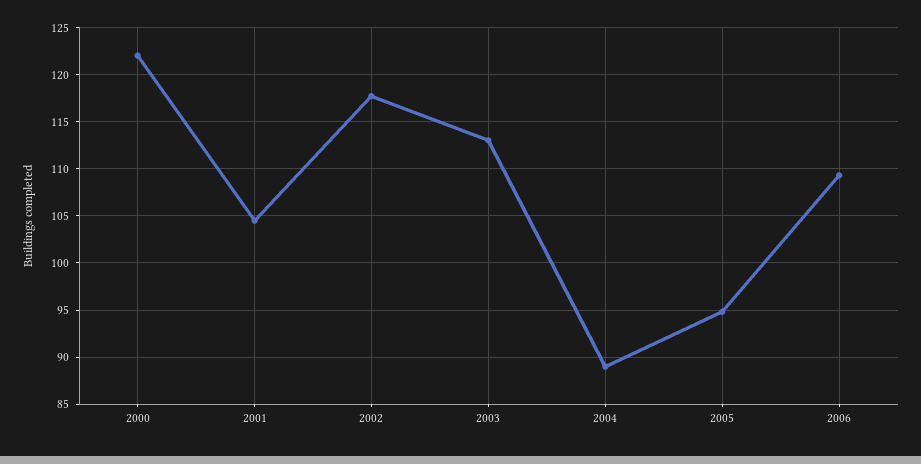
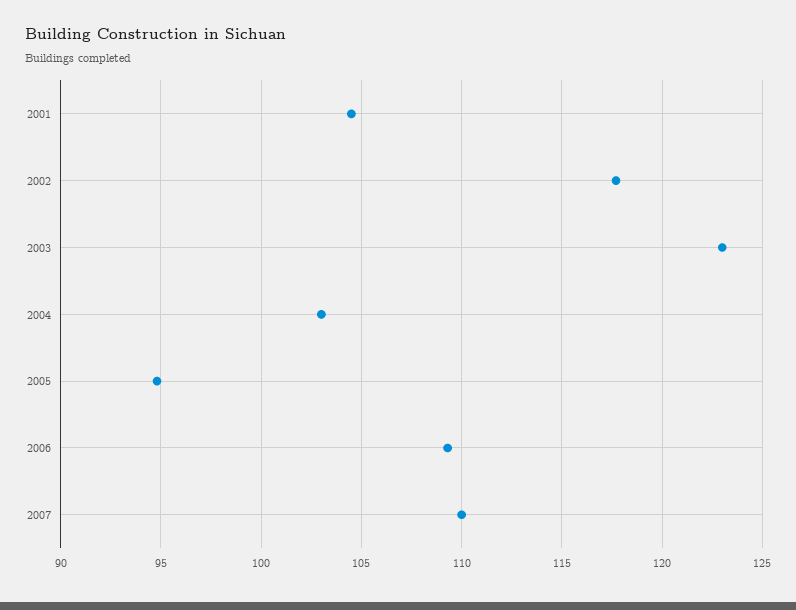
2000: 122 -> none
2003: 113 -> 123
2004: 89 -> 103
2007: none -> 110

